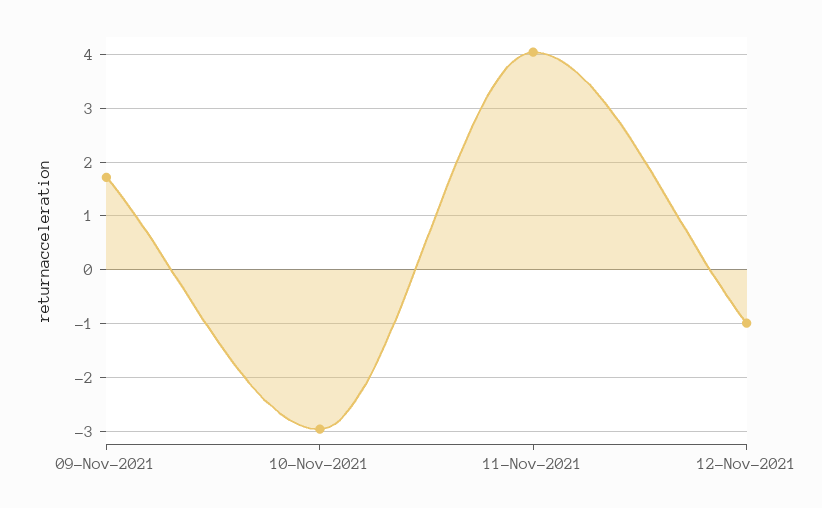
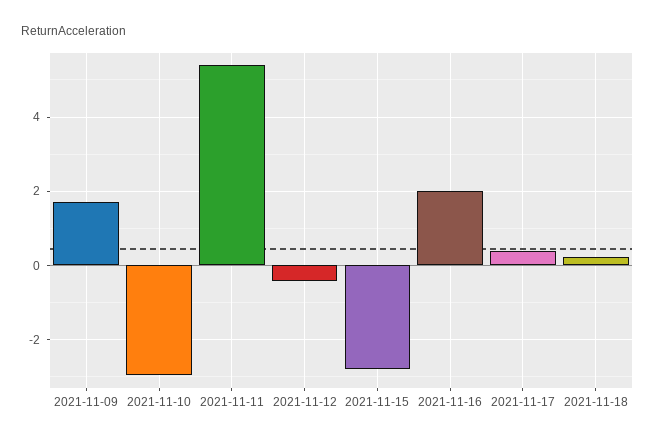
11-Nov-2021: 4 -> 5.4
12-Nov-2021: -1 -> -0.4
2021-11-15: none -> -2.8
2021-11-16: none -> 2
2021-11-17: none -> 0.4
2021-11-18: none -> 0.2

